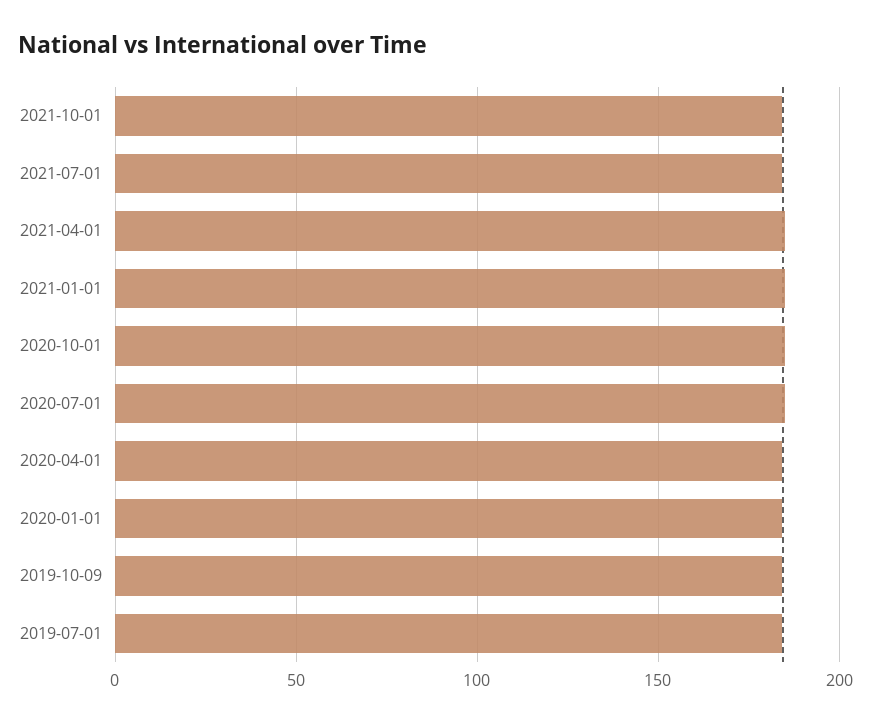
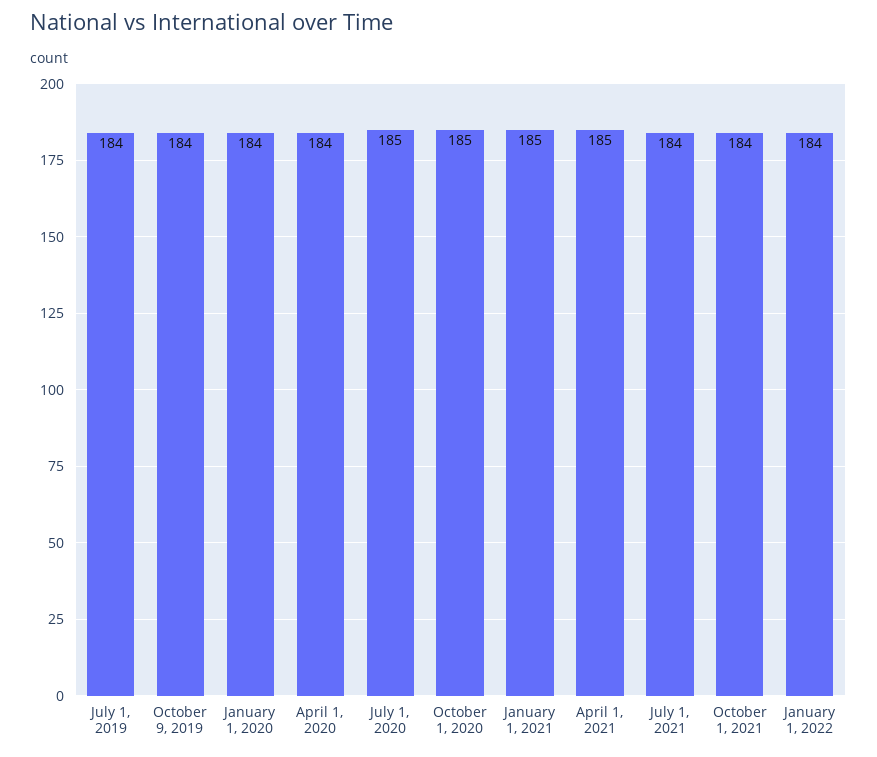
January 1, 2022: none -> 184

